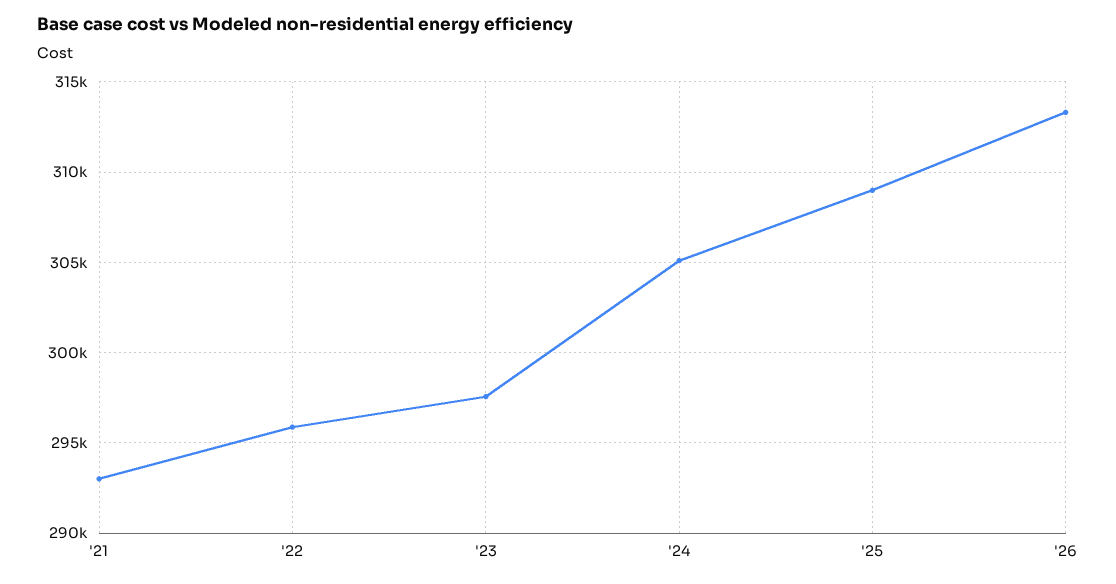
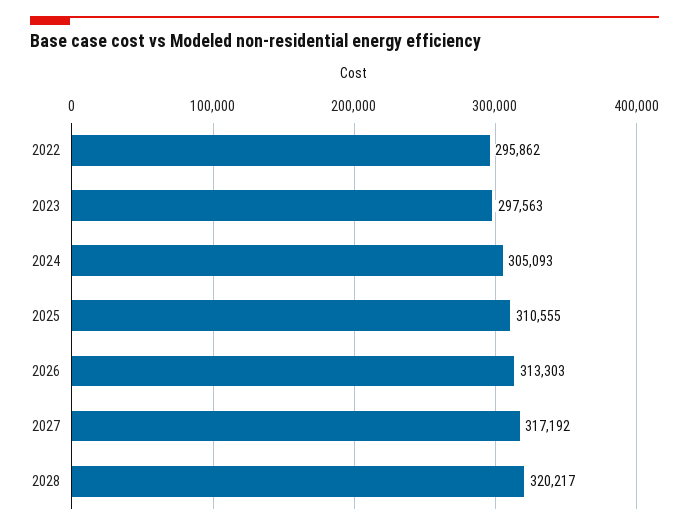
'21: 293000 -> none
'25: 309000 -> 310555
2027: none -> 317192
2028: none -> 320217

